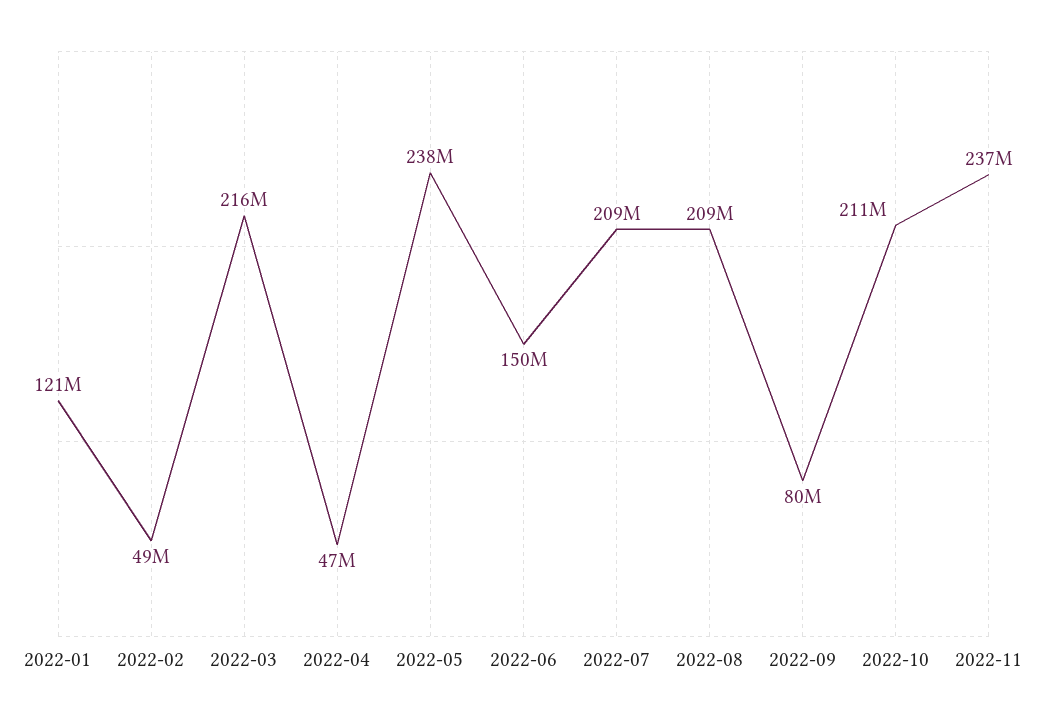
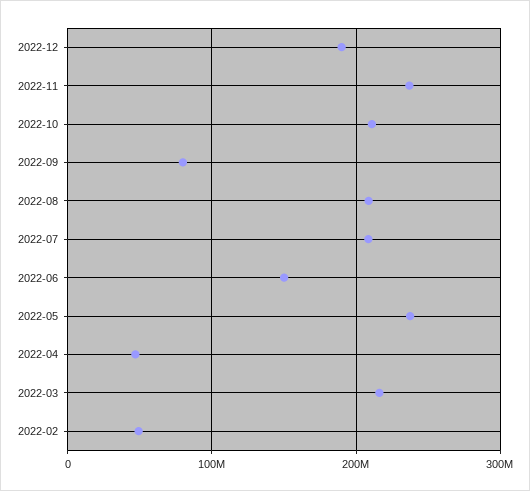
2022-01: 121000000 -> none
2022-12: none -> 190000000

